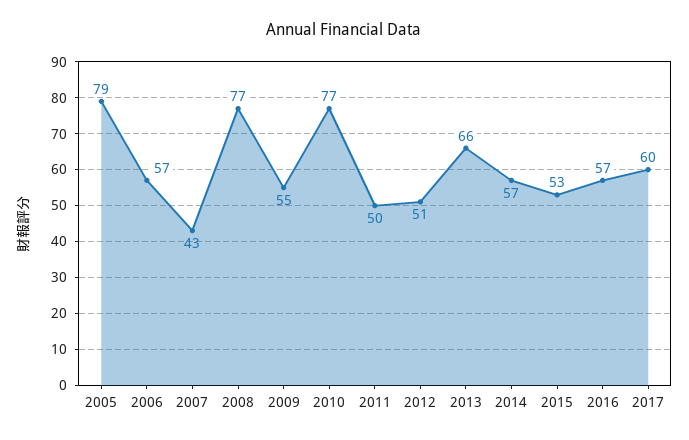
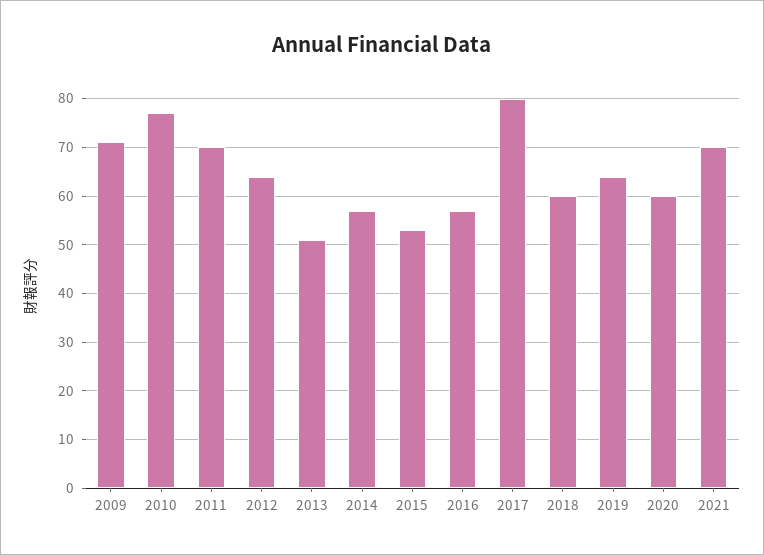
2005: 79 -> none
2006: 57 -> none
2007: 43 -> none
2008: 77 -> none
2009: 55 -> 70
2011: 50 -> 70
2012: 51 -> 65
2013: 66 -> 50
2017: 60 -> 80
2018: none -> 60
2019: none -> 65
2020: none -> 60
2021: none -> 70

